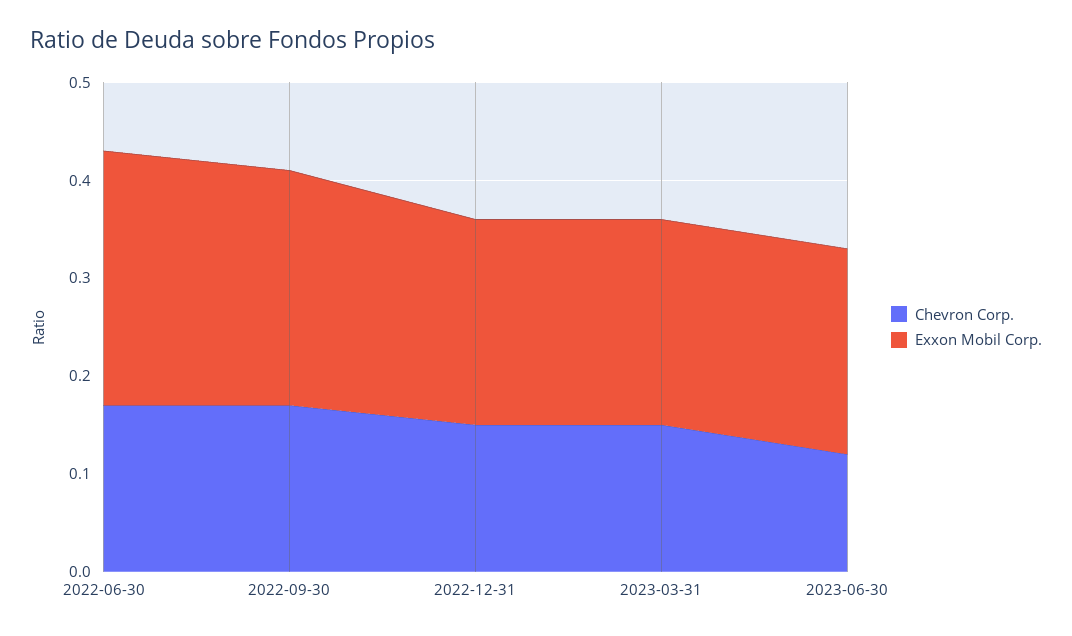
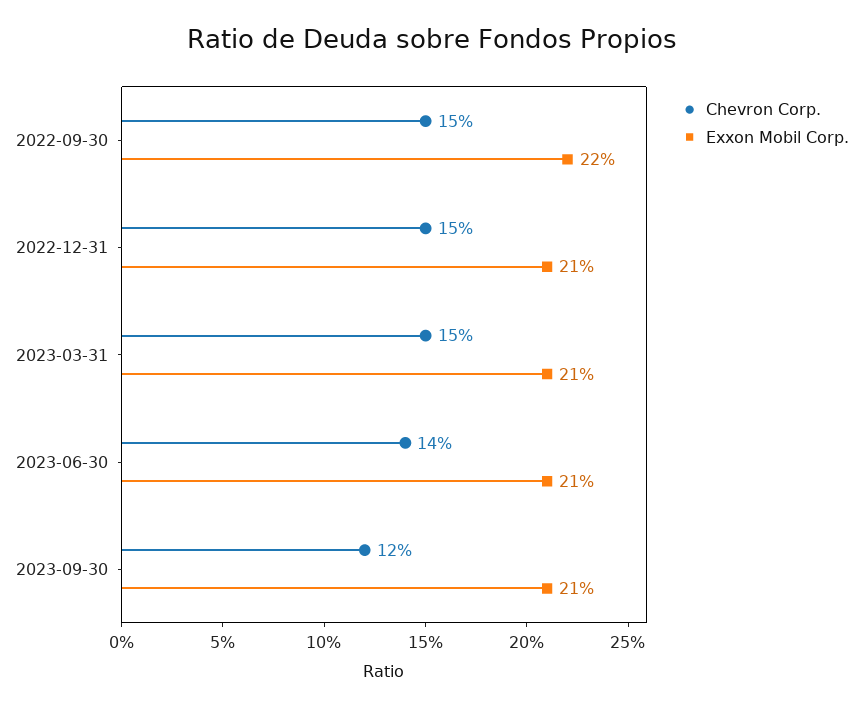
Chevron Corp., 2022-06-30: 0.17 -> none
Exxon Mobil Corp., 2022-06-30: 0.26 -> none
Chevron Corp., 2022-09-30: 0.17 -> 0.15
Exxon Mobil Corp., 2022-09-30: 0.24 -> 0.22
Chevron Corp., 2023-06-30: 0.12 -> 0.14
Chevron Corp., 2023-09-30: none -> 0.12
Exxon Mobil Corp., 2023-09-30: none -> 0.21

